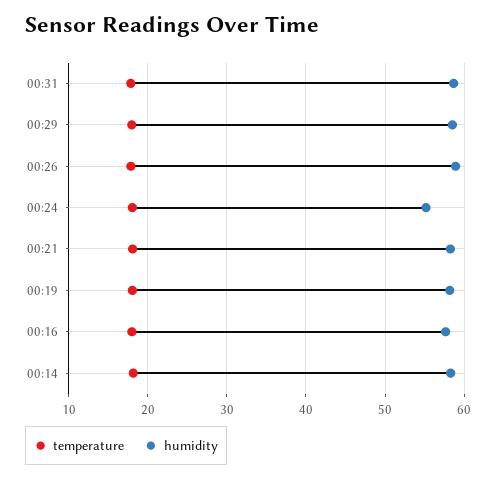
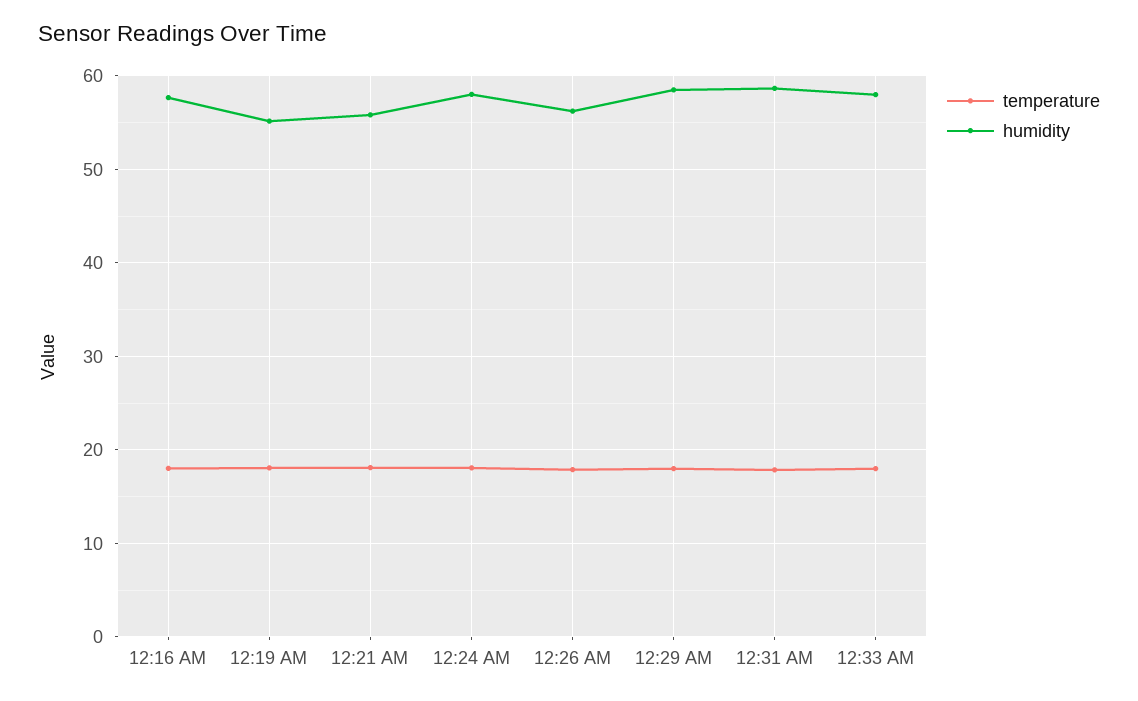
humidity, 00:26: 59 -> 56
humidity, 00:24: 55 -> 58
humidity, 00:21: 58 -> 56
humidity, 00:19: 58 -> 55
temperature, 00:14: 18 -> none
humidity, 00:14: 58 -> none
temperature, 12:33 AM: none -> 18
humidity, 12:33 AM: none -> 58

